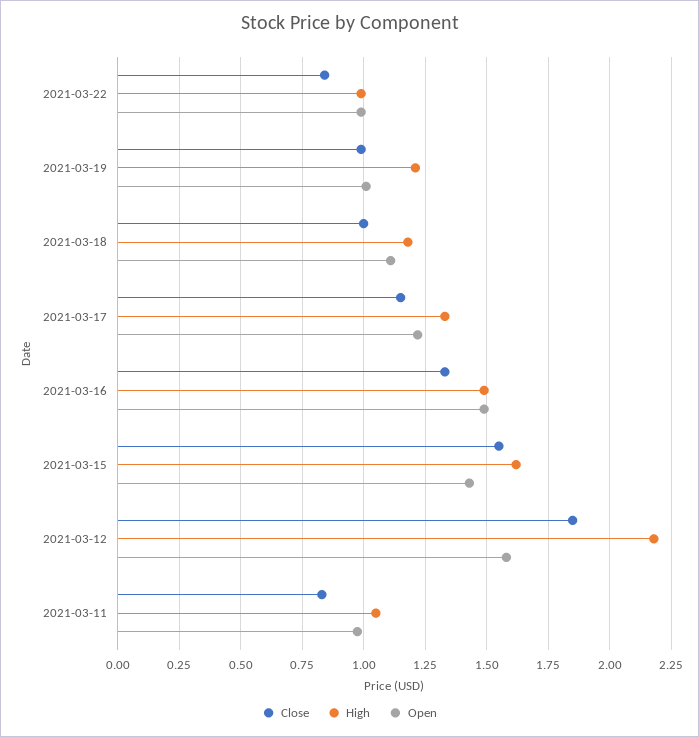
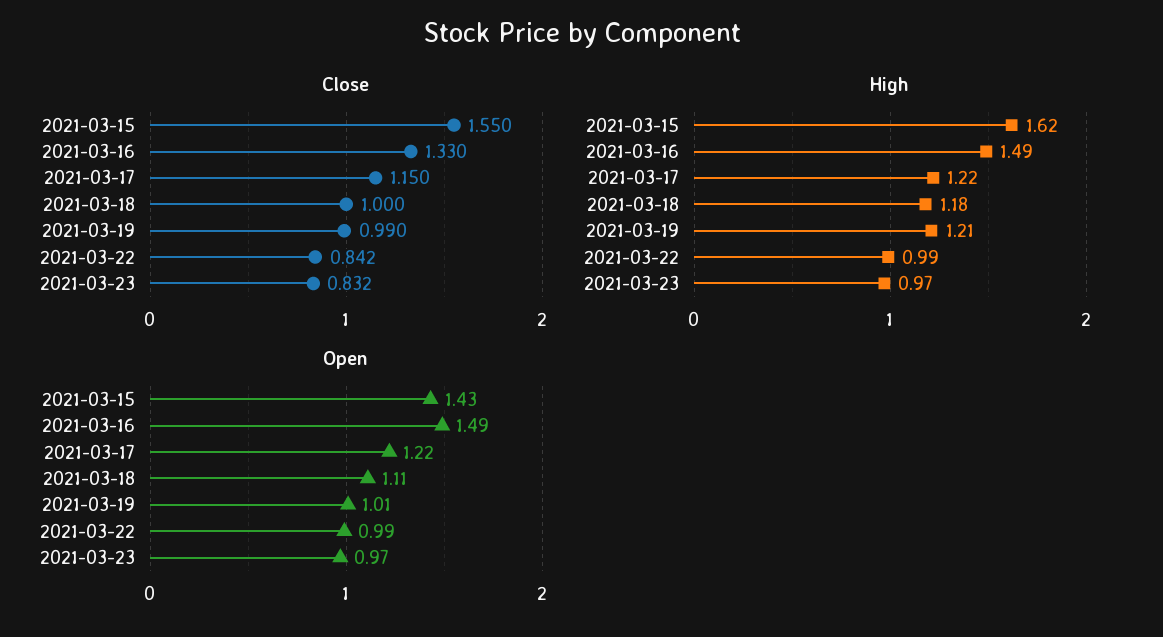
High, 2021-03-17: 1.325 -> 1.22
Close, 2021-03-12: 1.85 -> none
High, 2021-03-12: 2.175 -> none
Open, 2021-03-12: 1.575 -> none
Close, 2021-03-11: 0.825 -> none
High, 2021-03-11: 1.05 -> none
Open, 2021-03-11: 0.975 -> none
Close, 2021-03-23: none -> 0.832
High, 2021-03-23: none -> 0.97
Open, 2021-03-23: none -> 0.97

